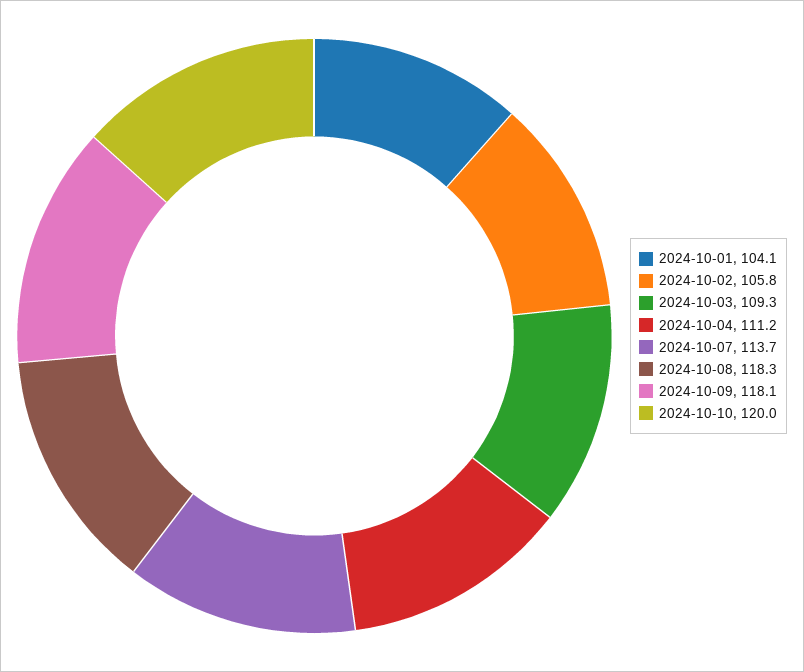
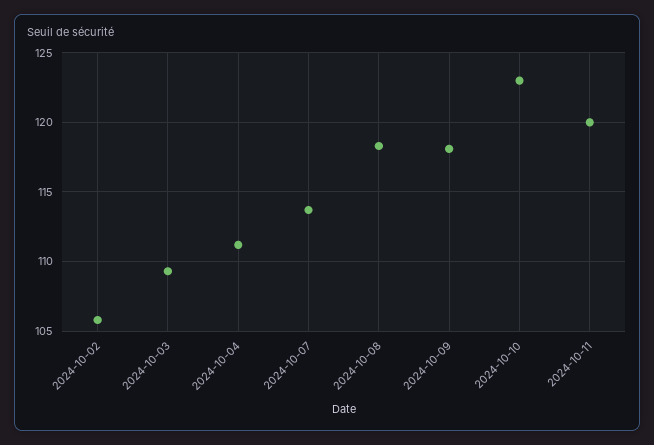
2024-10-01: 104.1 -> none
2024-10-10: 120 -> 123
2024-10-11: none -> 120

